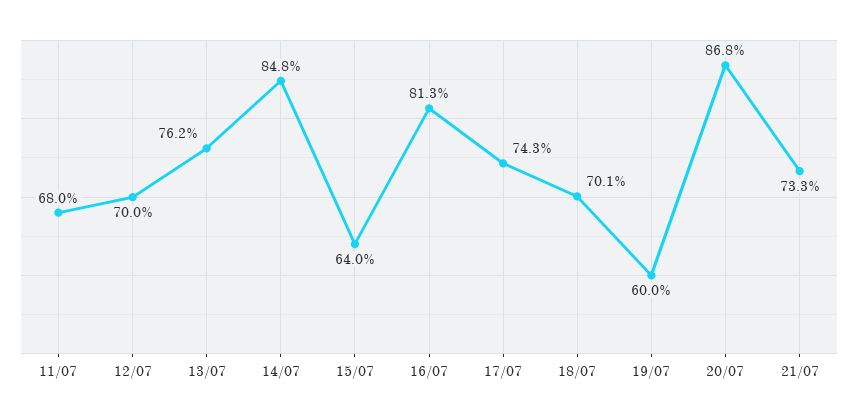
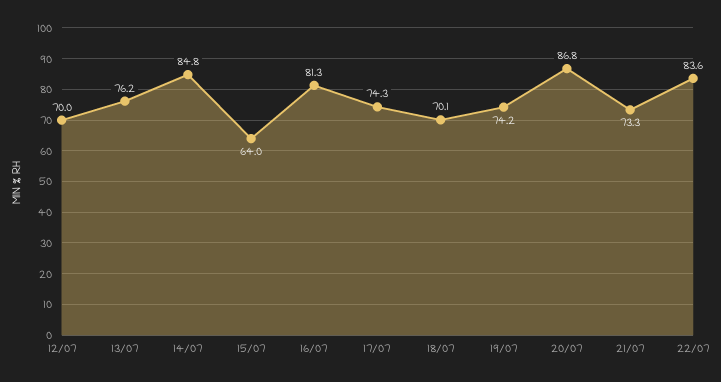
11/07: 68 -> none
19/07: 60 -> 74.2
22/07: none -> 83.6

